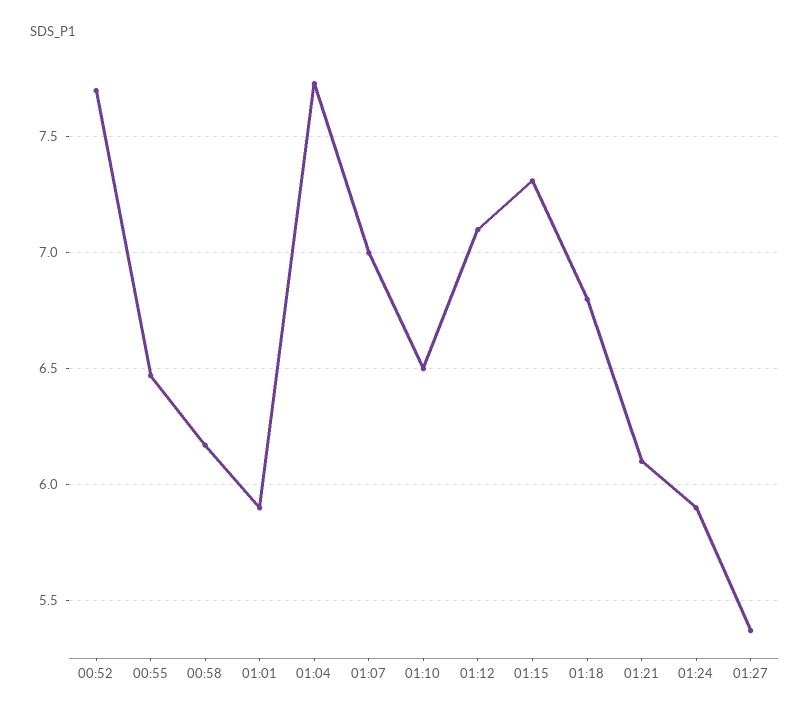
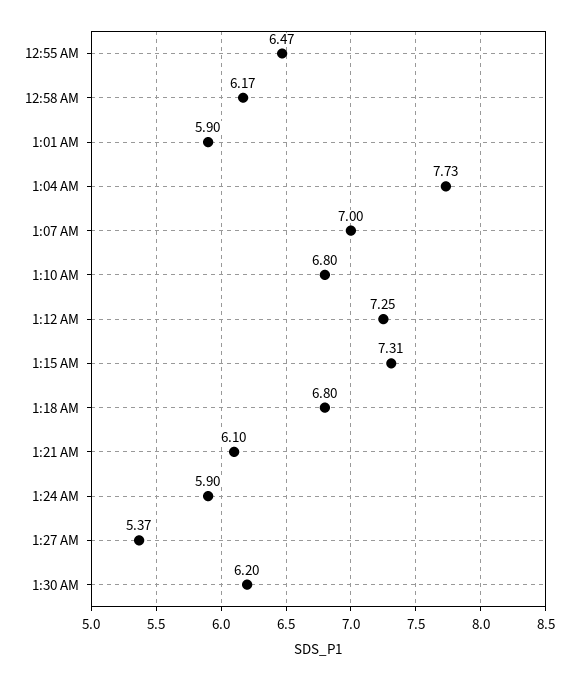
00:52: 7.7 -> none
01:10: 6.5 -> 6.8
01:12: 7.1 -> 7.25
1:30 AM: none -> 6.2

